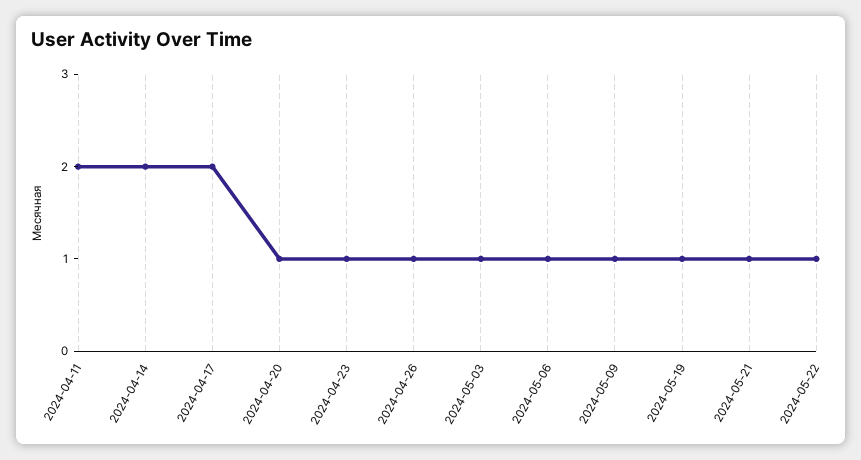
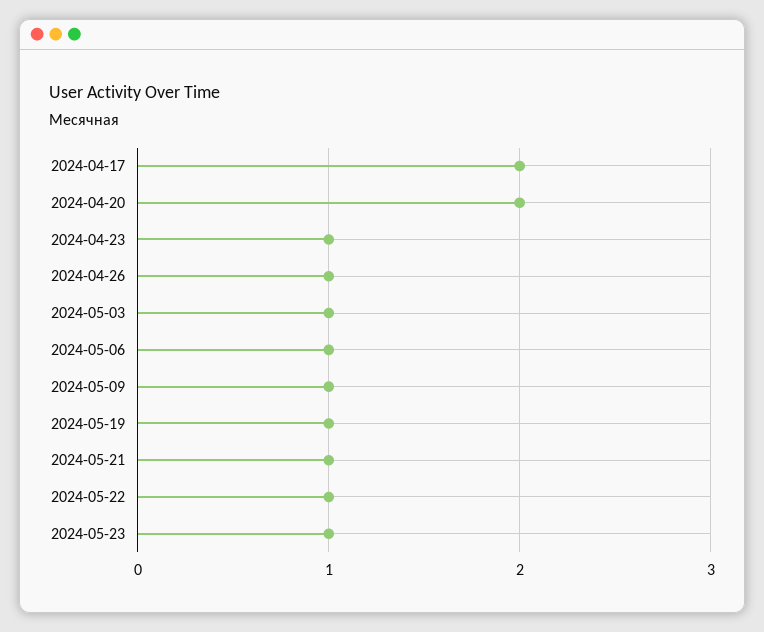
2024-04-11: 2 -> none
2024-04-14: 2 -> none
2024-04-20: 1 -> 2
2024-05-23: none -> 1

